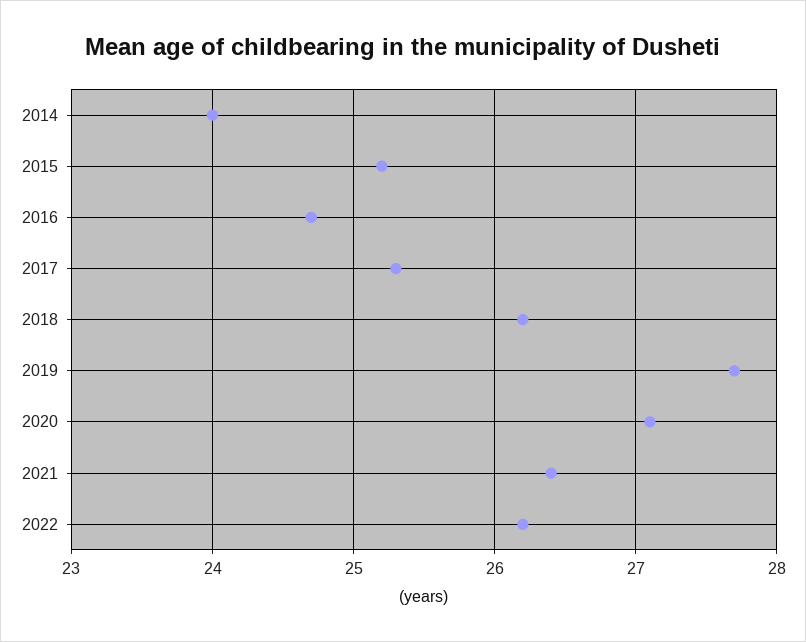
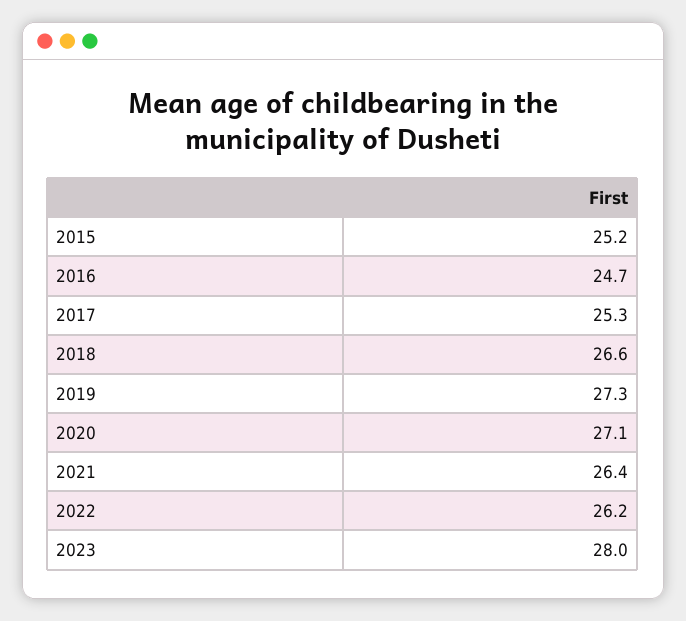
2014: 24 -> none
2018: 26.2 -> 26.6
2019: 27.7 -> 27.3
2023: none -> 28

